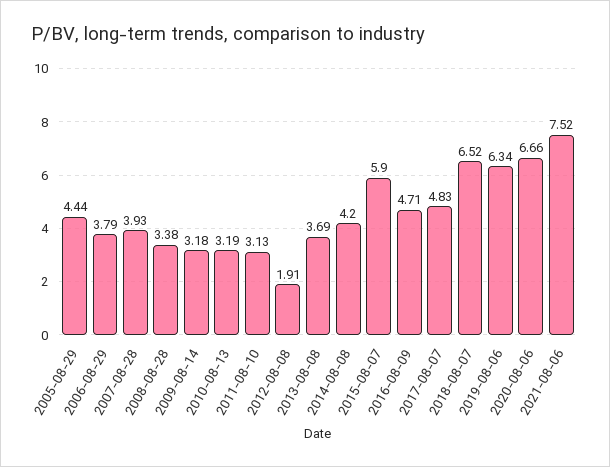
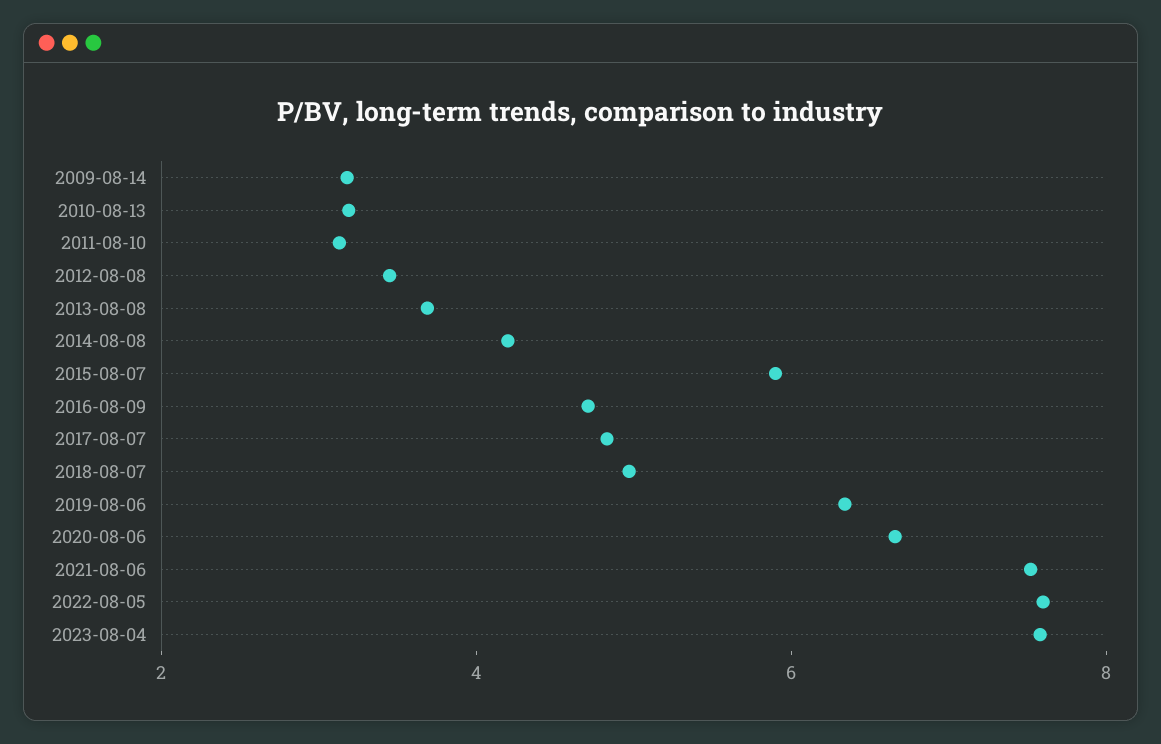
2005-08-29: 4.44 -> none
2006-08-29: 3.79 -> none
2007-08-28: 3.93 -> none
2008-08-28: 3.38 -> none
2012-08-08: 1.91 -> 3.5
2018-08-07: 6.52 -> 5
2022-08-05: none -> 7.5
2023-08-04: none -> 7.5

